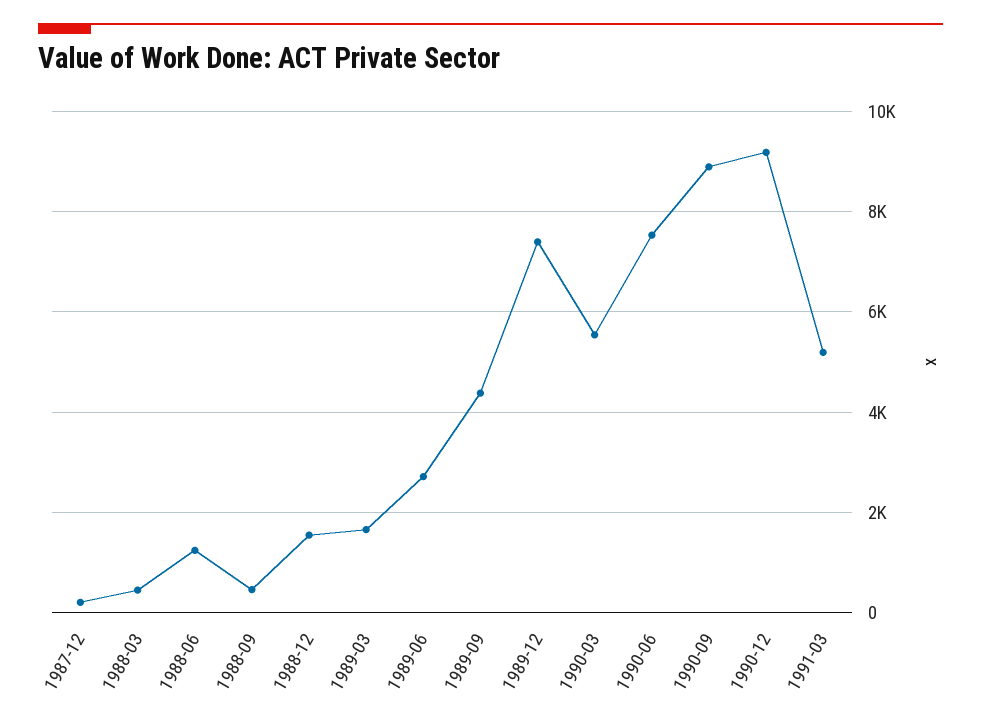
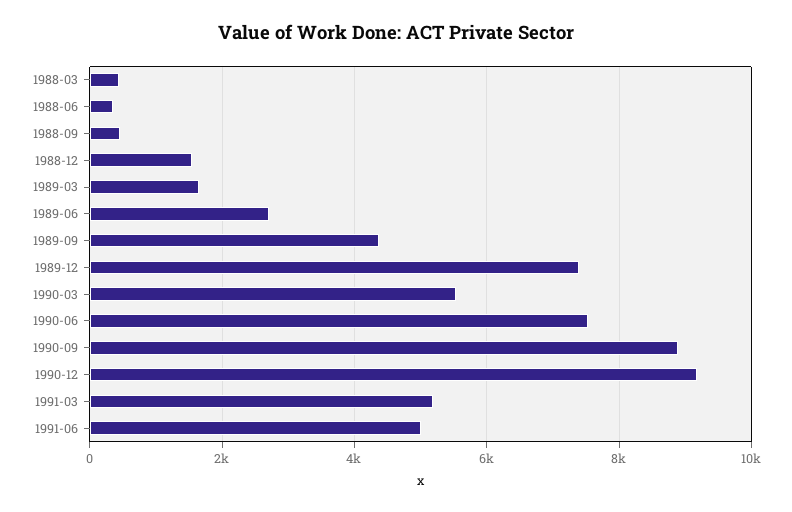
1987-12: 200 -> none
1988-06: 1200 -> 400
1991-06: none -> 5000

